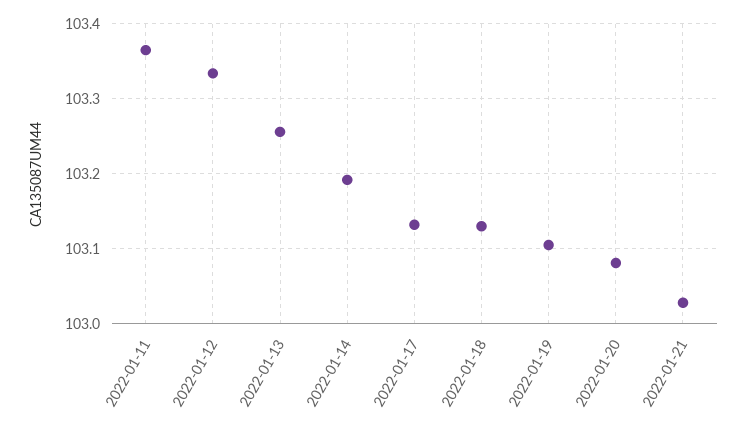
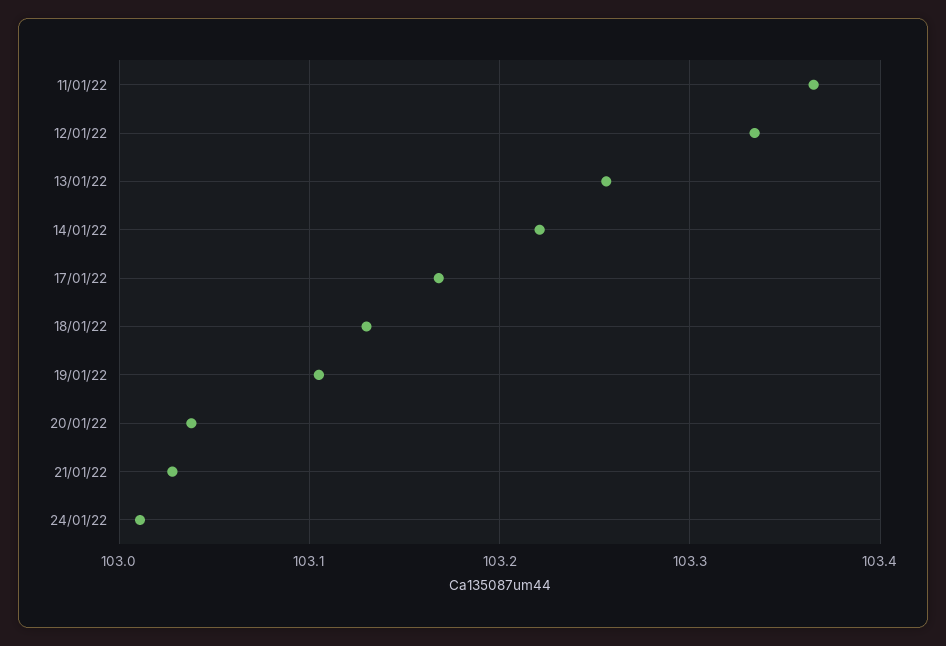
2022-01-14: 103.19 -> 103.22
2022-01-17: 103.13 -> 103.17
2022-01-20: 103.08 -> 103.04
24/01/22: none -> 103.01

